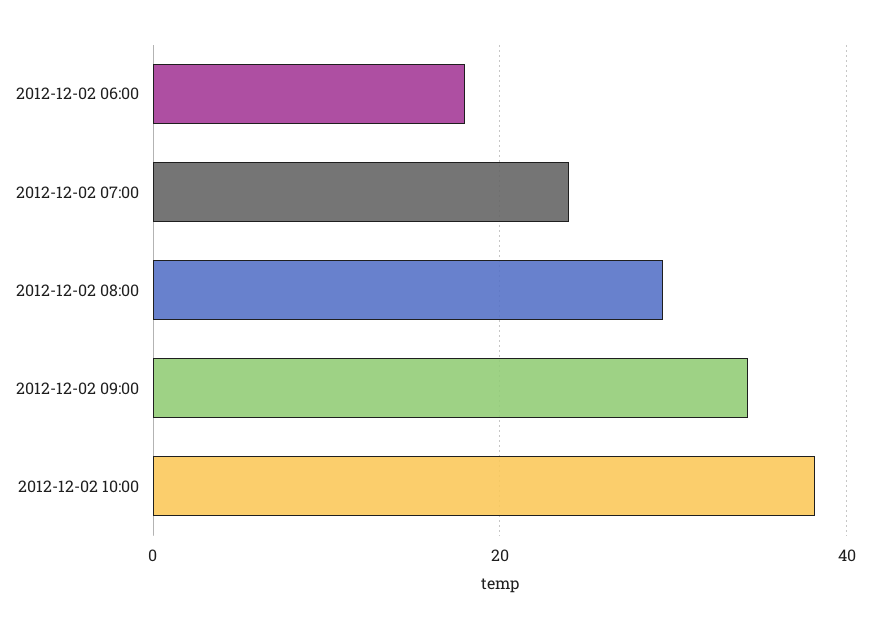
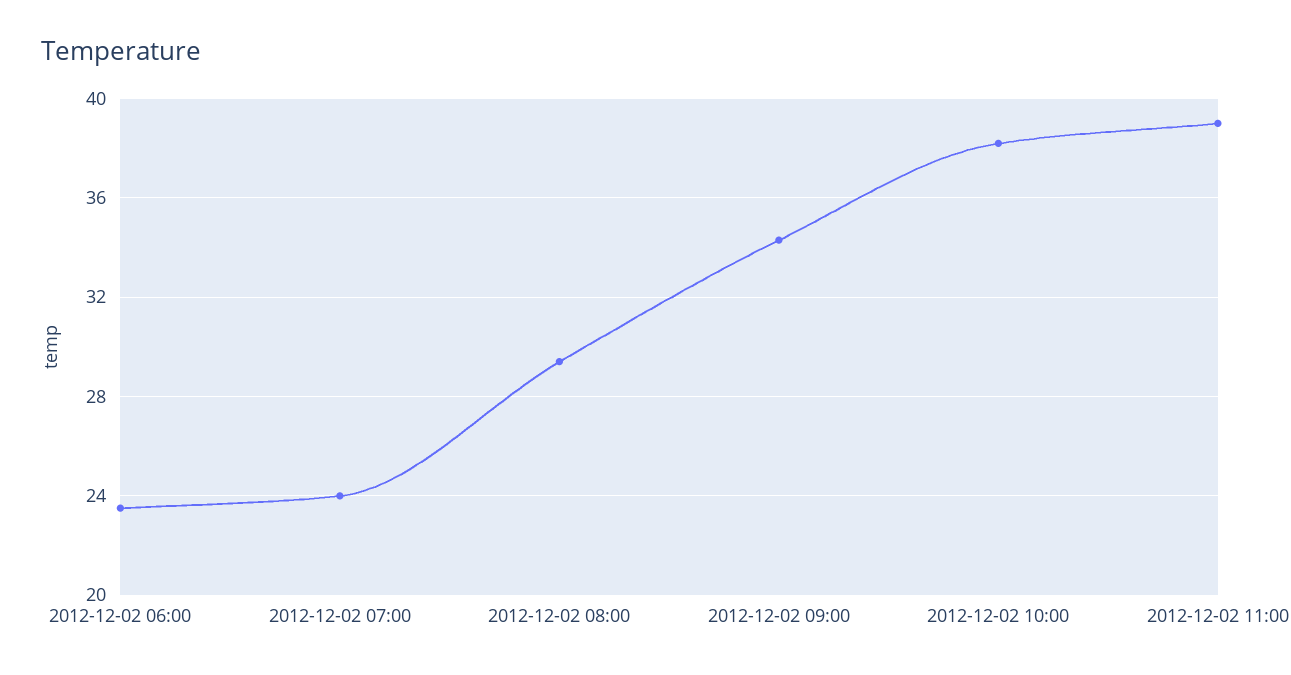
2012-12-02 06:00: 18 -> 23.5
2012-12-02 11:00: none -> 39

